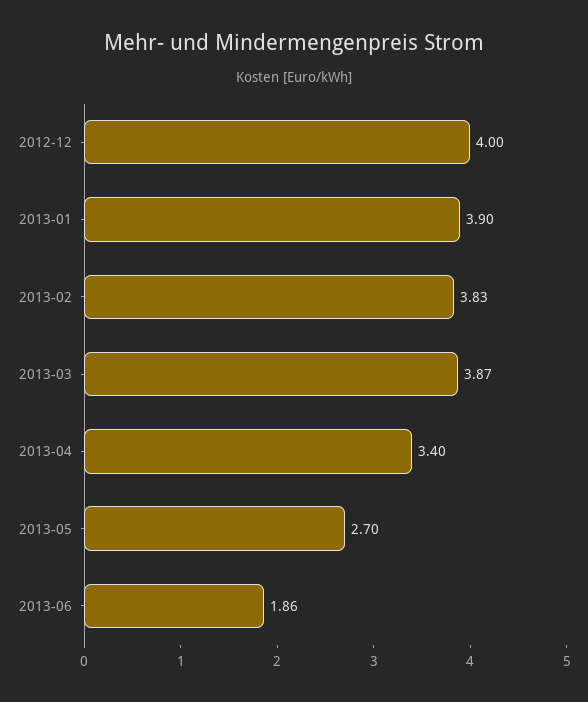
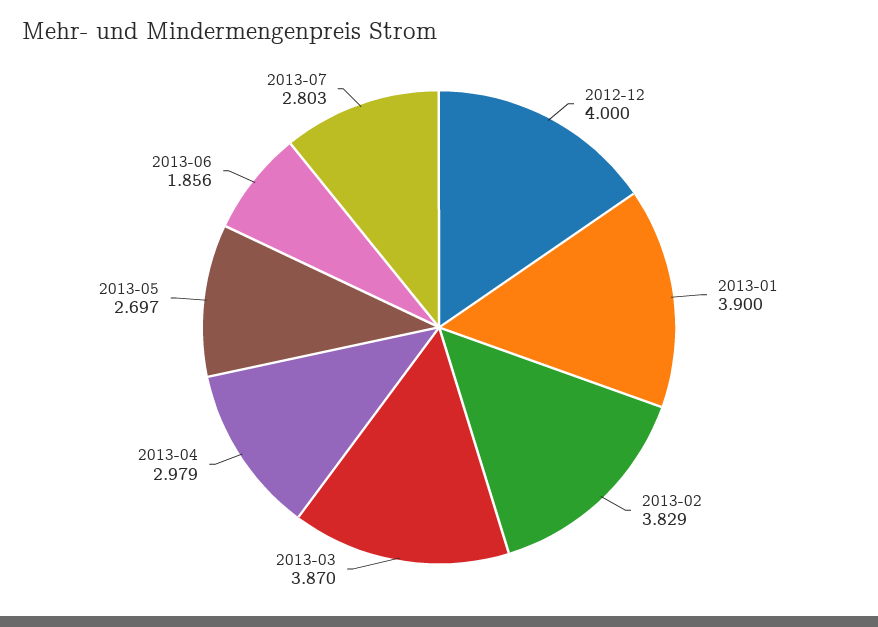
2013-04: 3.4 -> 2.979
2013-07: none -> 2.803

